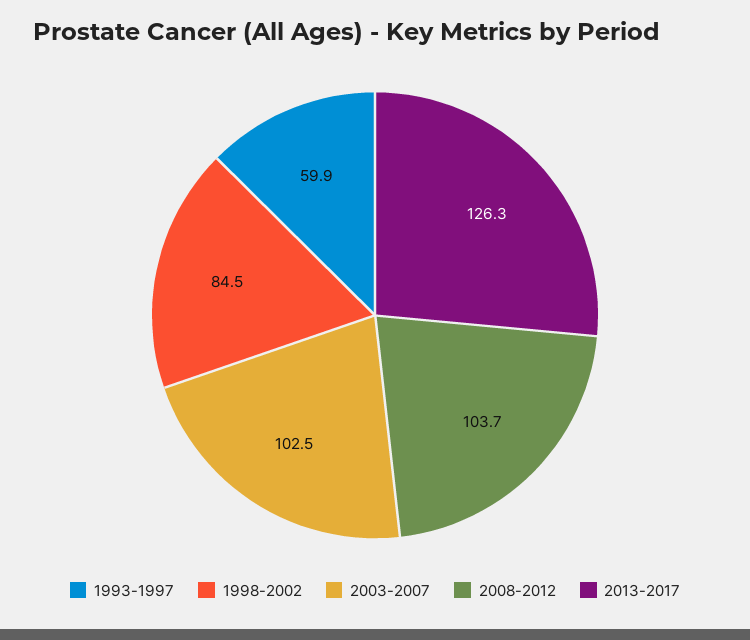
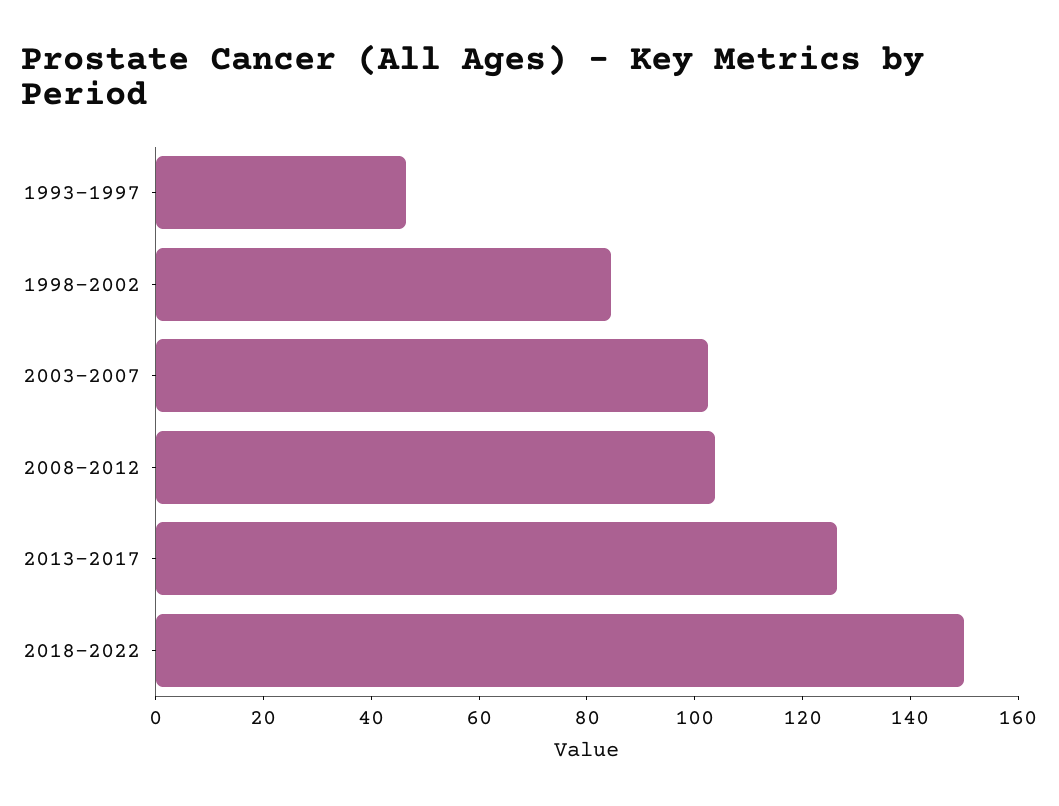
1993-1997: 59.9 -> 45
2018-2022: none -> 150

